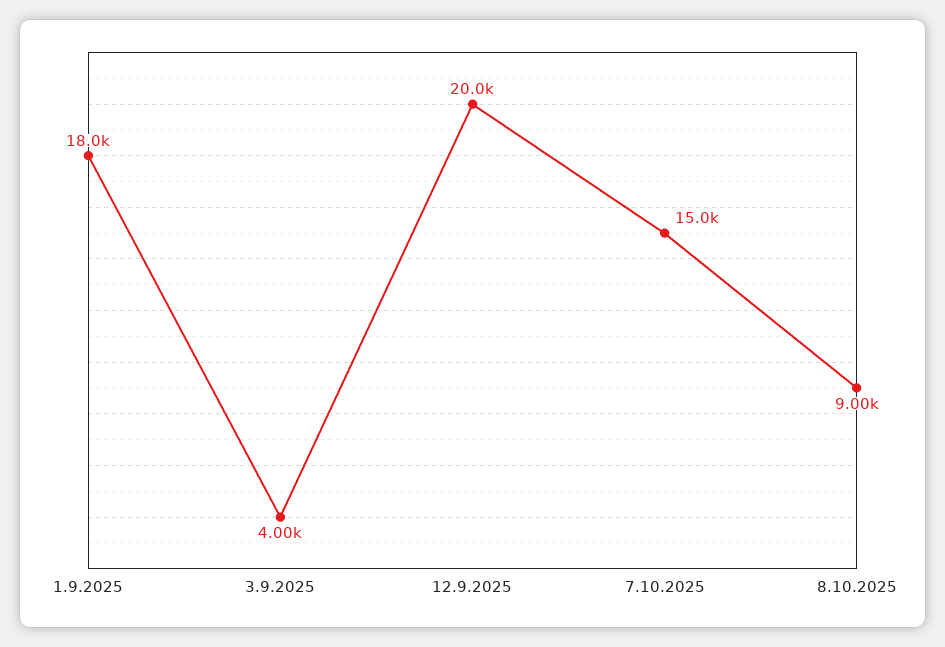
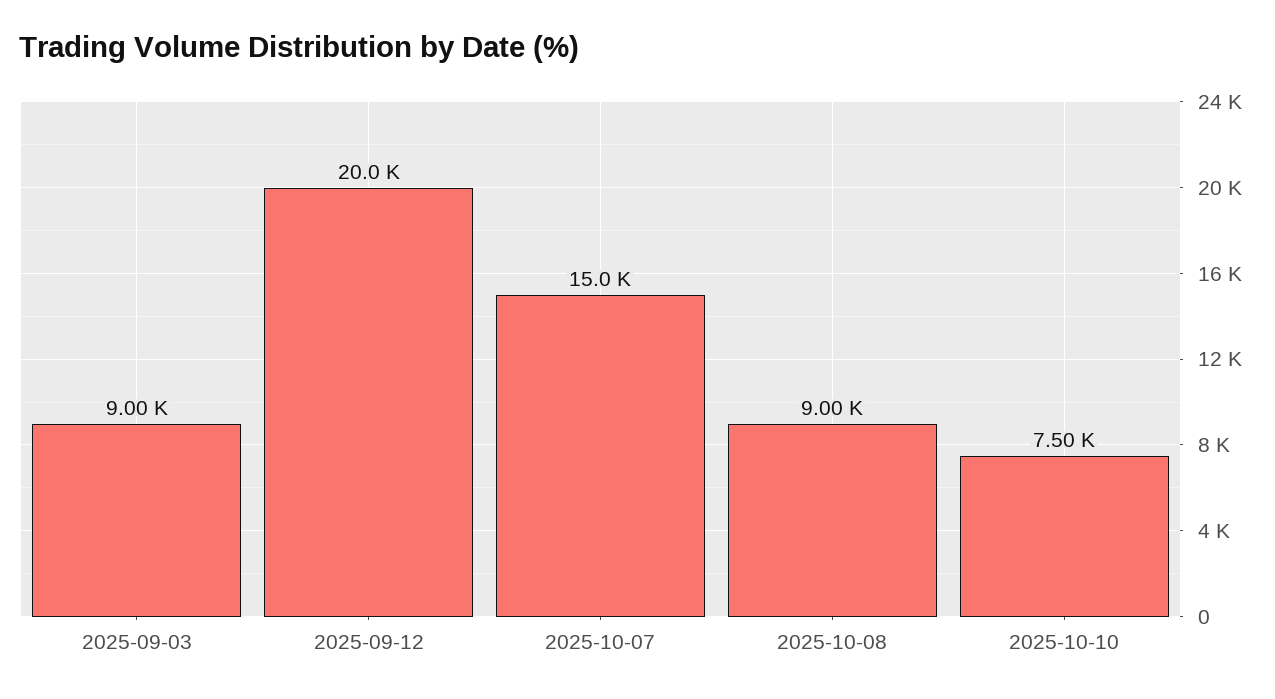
1.9.2025: 18000 -> none
3.9.2025: 4000 -> 9000
2025-10-10: none -> 7500

